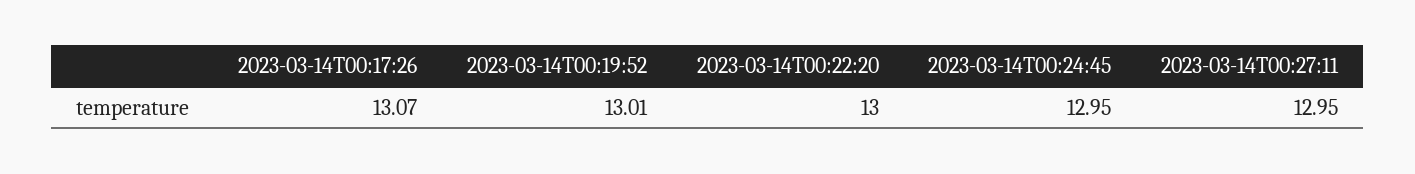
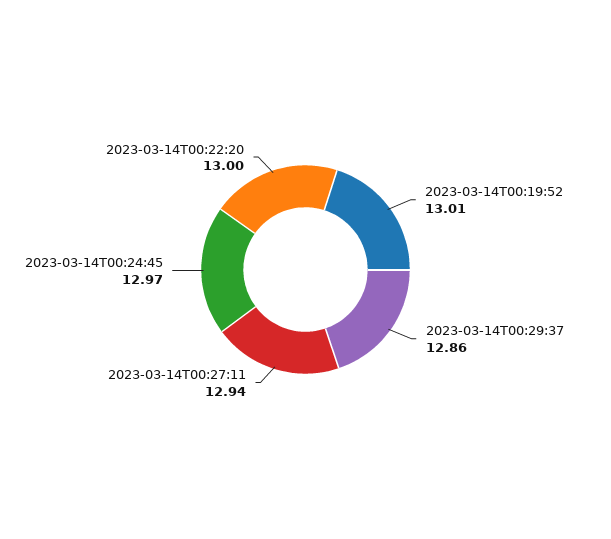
2023-03-14T00:17:26: 13.07 -> none
2023-03-14T00:24:45: 12.95 -> 12.97
2023-03-14T00:27:11: 12.95 -> 12.94
2023-03-14T00:29:37: none -> 12.86

